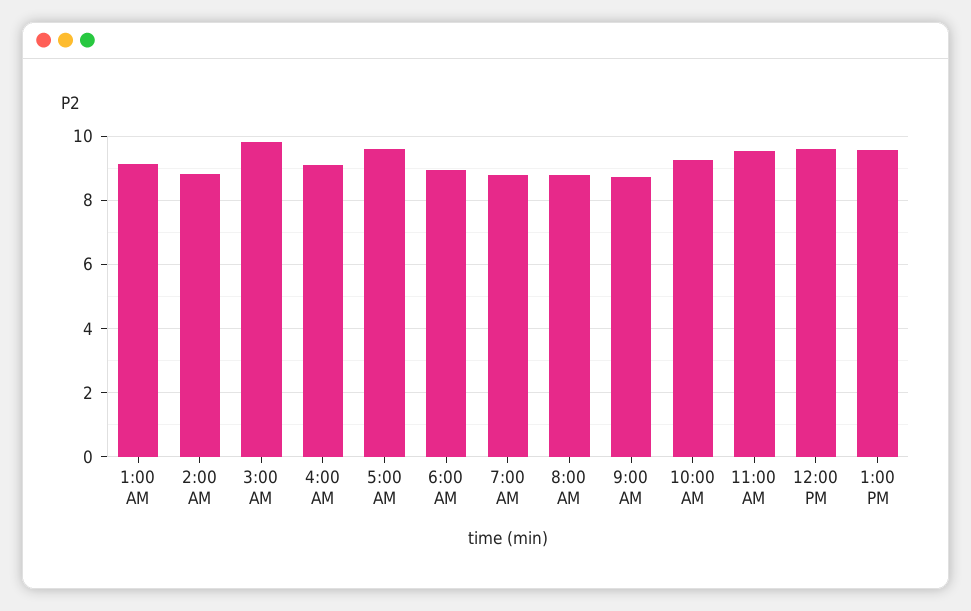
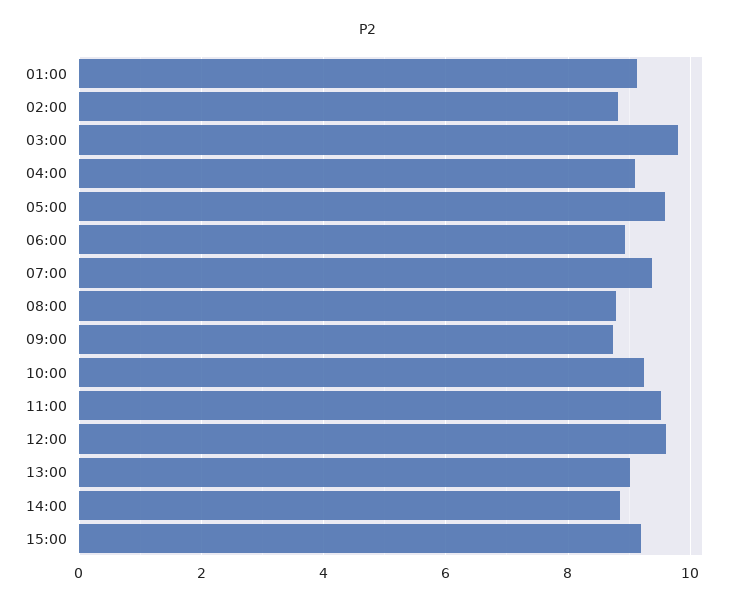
7:00 AM: 8.8 -> 9.4
1:00 PM: 9.6 -> 9
14:00: none -> 8.8
15:00: none -> 9.2

